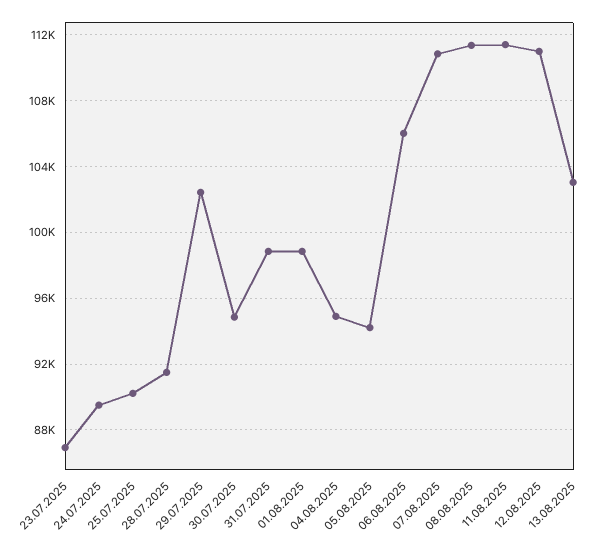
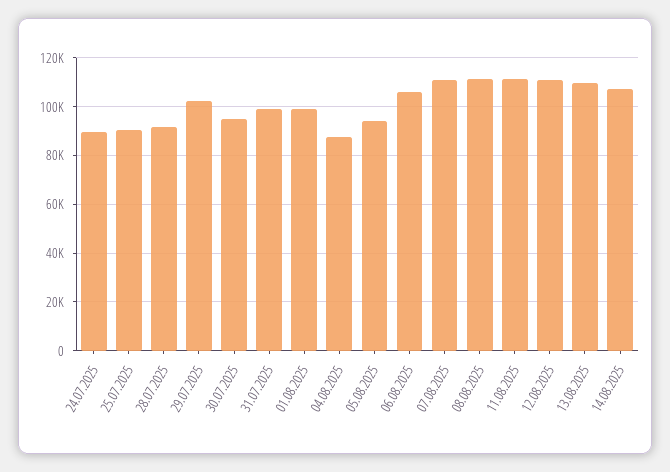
23.07.2025: 87000 -> none
04.08.2025: 95000 -> 87500
13.08.2025: 103000 -> 110000
14.08.2025: none -> 107500

